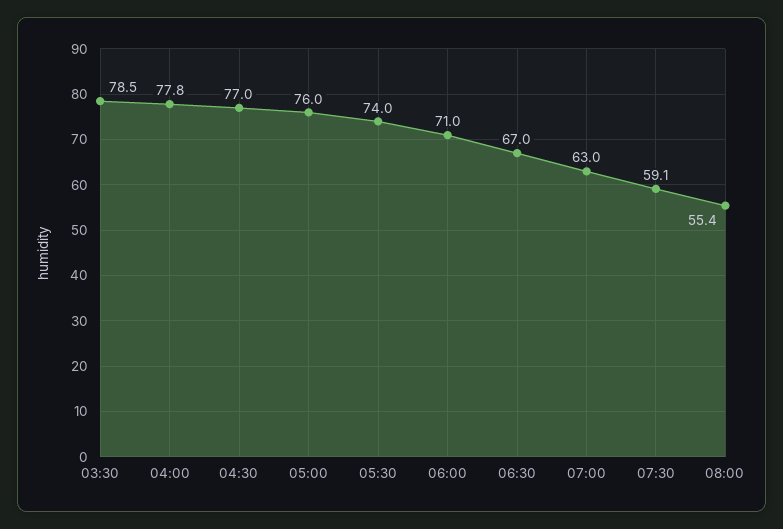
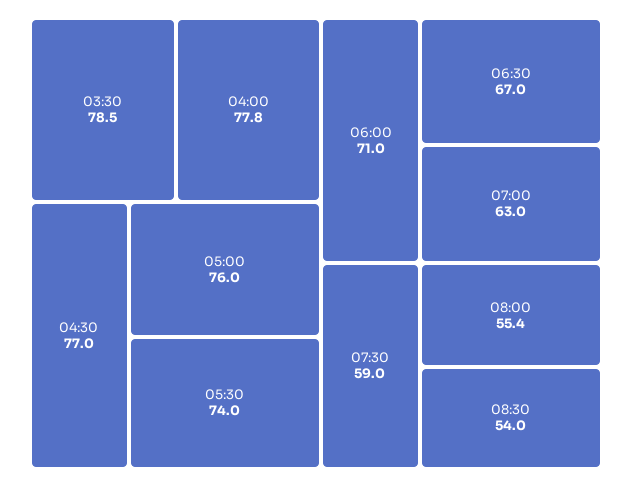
07:30: 59.1 -> 59
08:30: none -> 54

